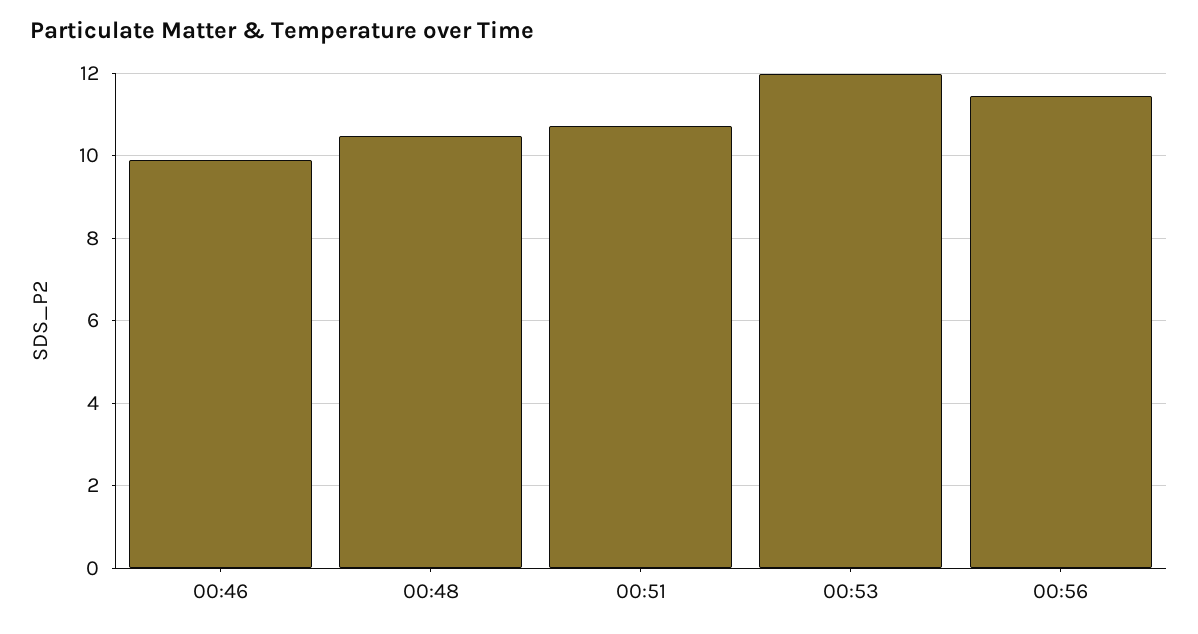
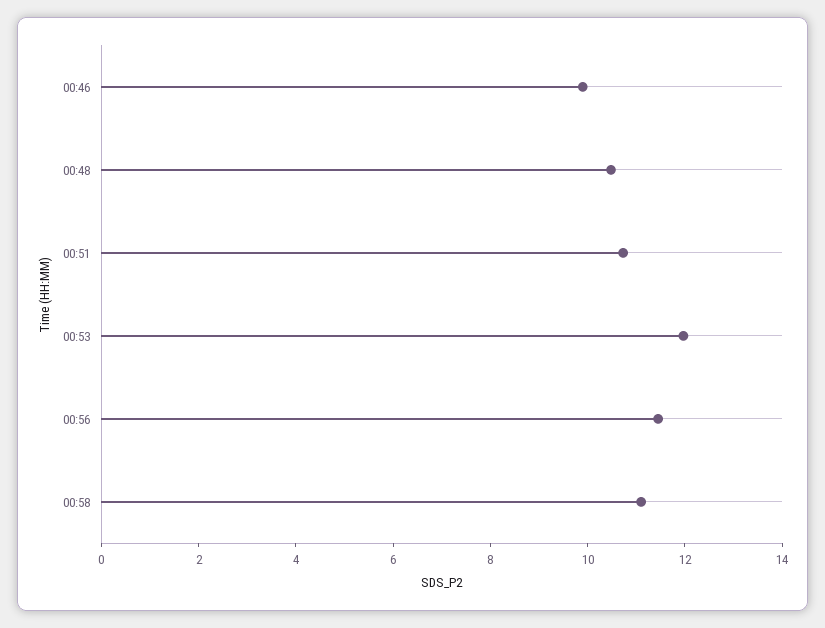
00:58: none -> 11

